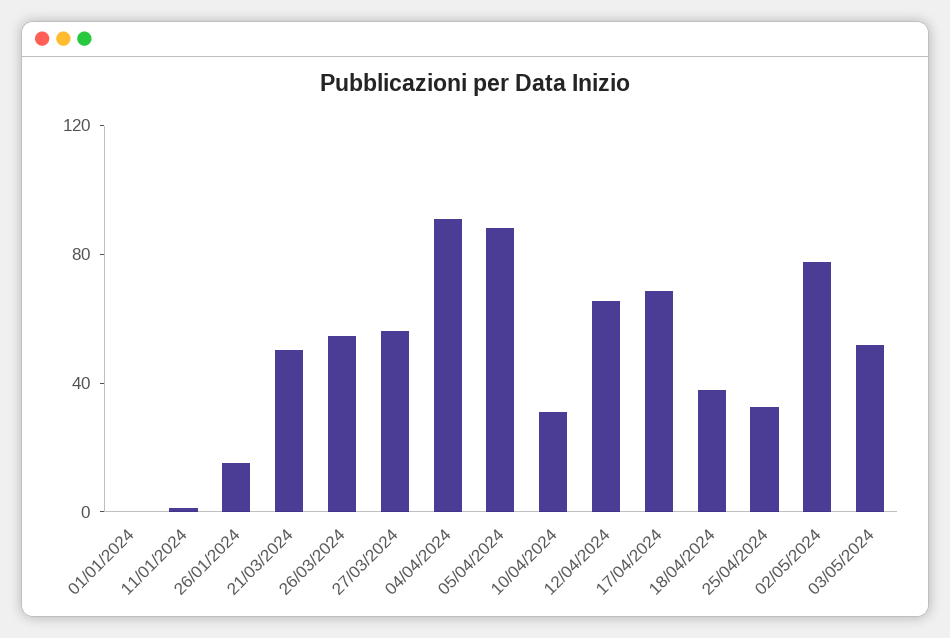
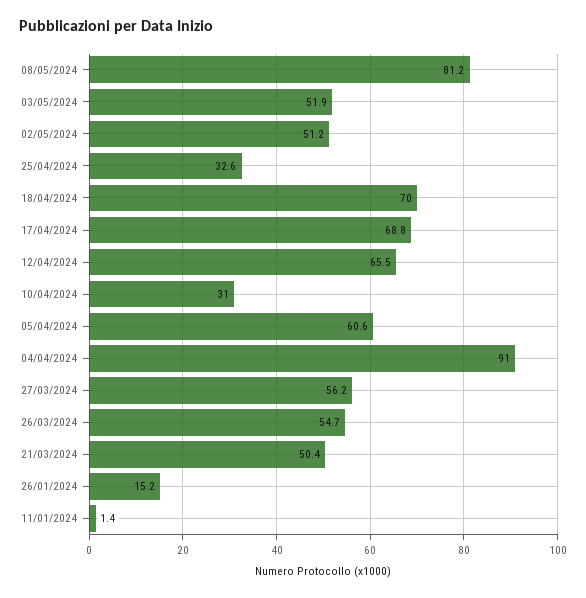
01/01/2024: 0 -> none
05/04/2024: 90 -> 60.6
18/04/2024: 40 -> 70
02/05/2024: 80 -> 51.2
08/05/2024: none -> 81.2

